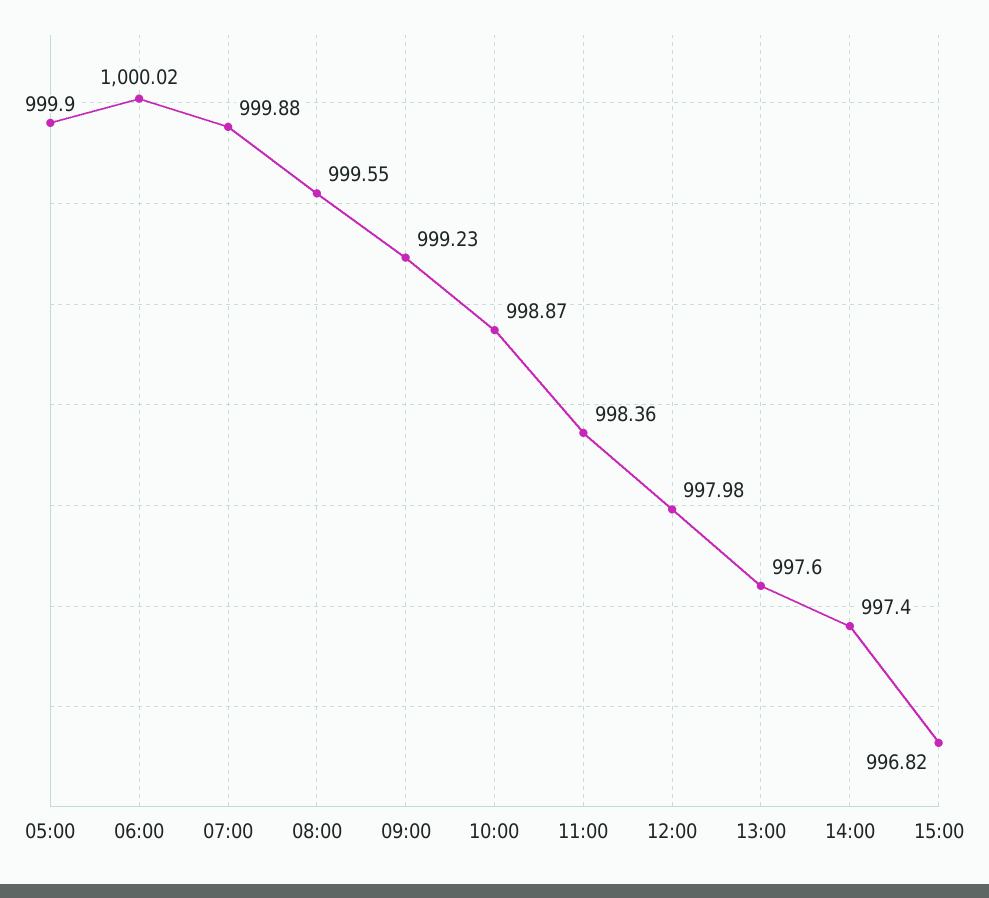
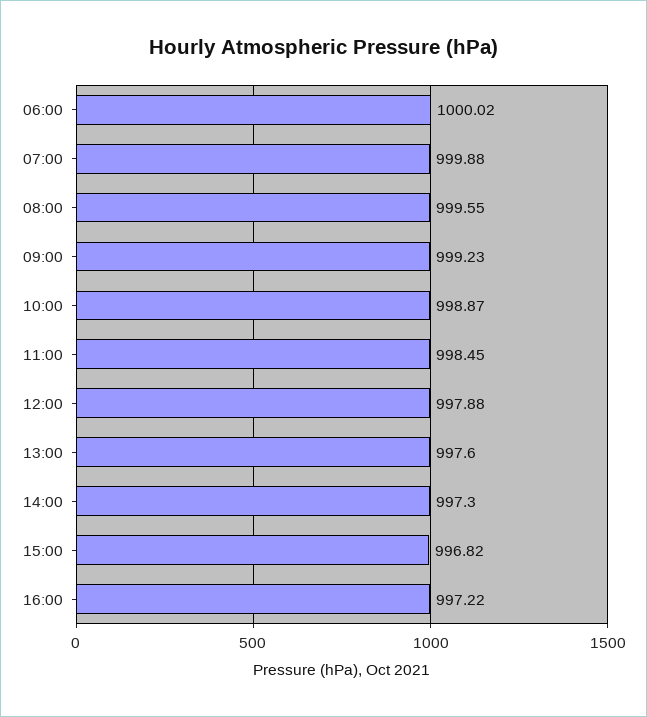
05:00: 999.9 -> none
11:00: 998.36 -> 998.45
12:00: 997.98 -> 997.88
14:00: 997.4 -> 997.3
16:00: none -> 997.22

